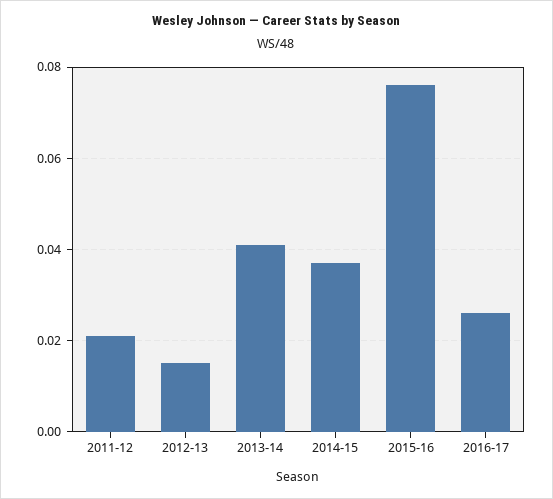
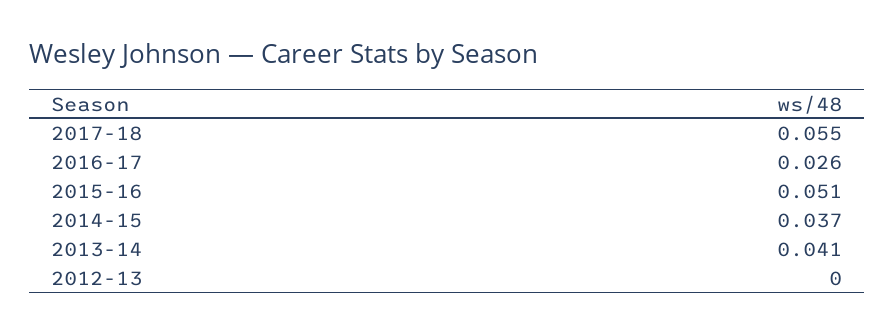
2011-12: 0.02 -> none
2012-13: 0.015 -> 0
2015-16: 0.075 -> 0.051
2017-18: none -> 0.055

